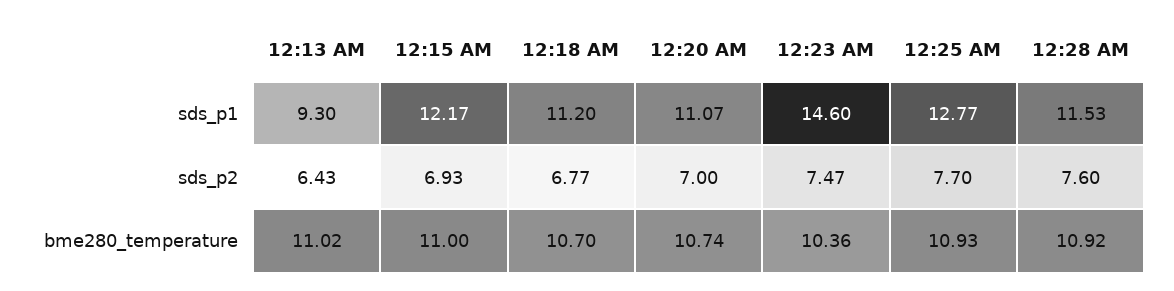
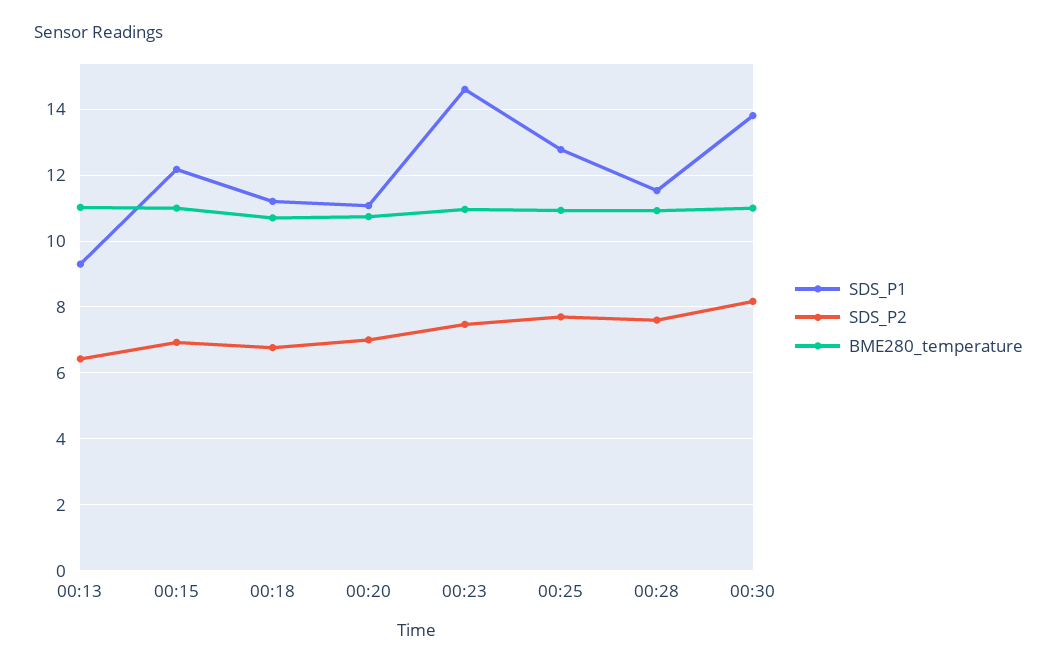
bme280_temperature, 12:23 AM: 10.36 -> 11
sds_p1, 00:30: none -> 13.8
sds_p2, 00:30: none -> 8.2
bme280_temperature, 00:30: none -> 11

